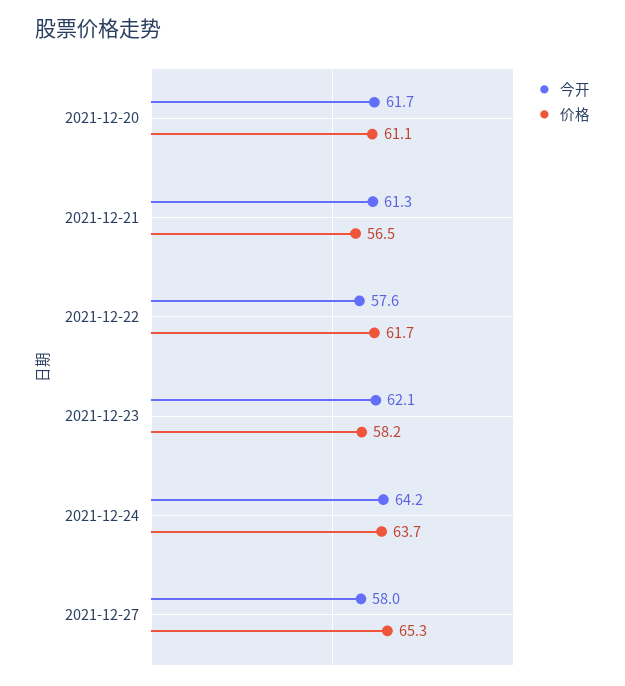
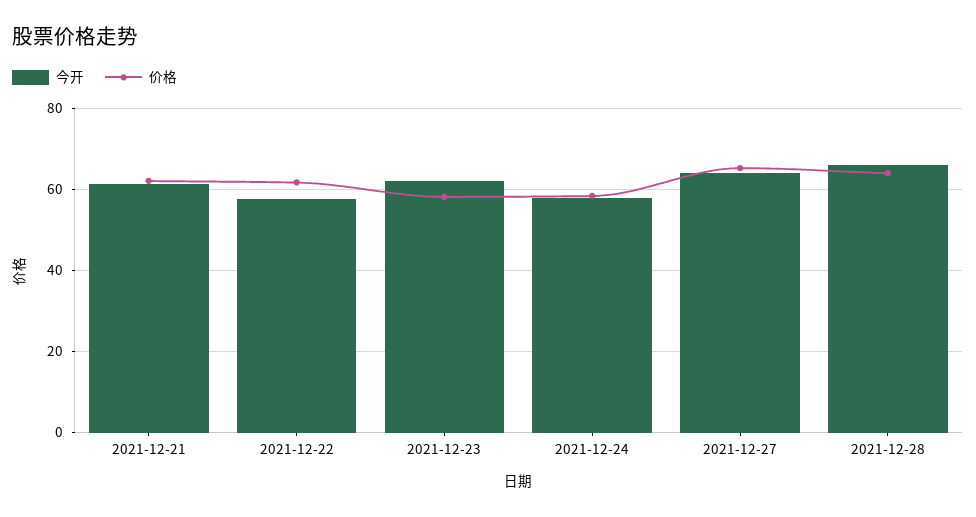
今开, 2021-12-20: 61.7 -> none
价格, 2021-12-20: 61.1 -> none
价格, 2021-12-21: 56.5 -> 62
今开, 2021-12-24: 64.2 -> 58
价格, 2021-12-24: 63.7 -> 58
今开, 2021-12-27: 58 -> 64
今开, 2021-12-28: none -> 66
价格, 2021-12-28: none -> 64

